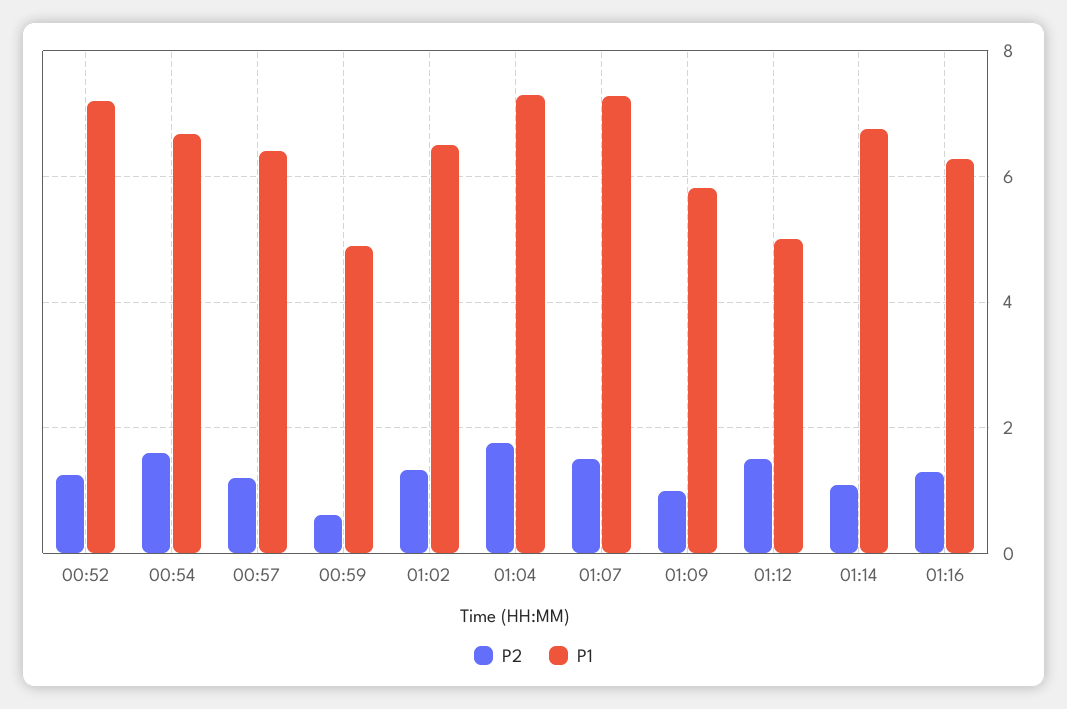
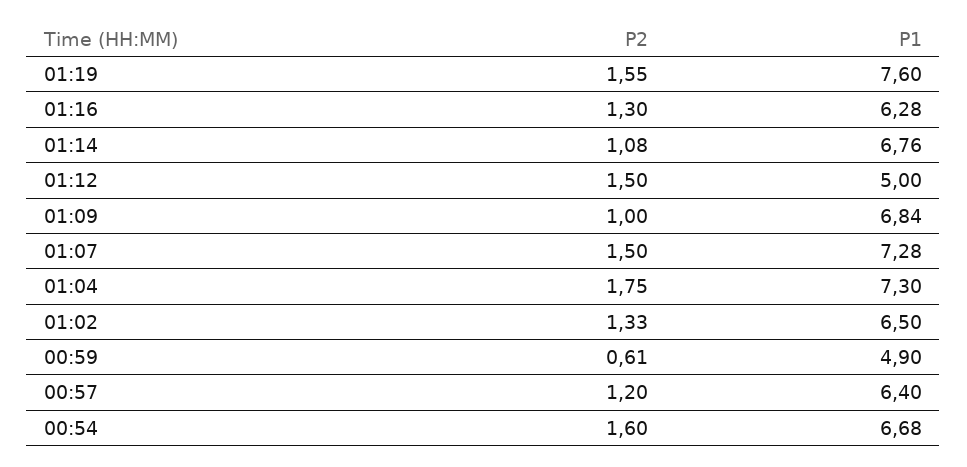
P2, 00:52: 1.2 -> none
P1, 00:52: 7.2 -> none
P1, 01:09: 5.8 -> 6.84
P2, 01:19: none -> 1.55
P1, 01:19: none -> 7.6

